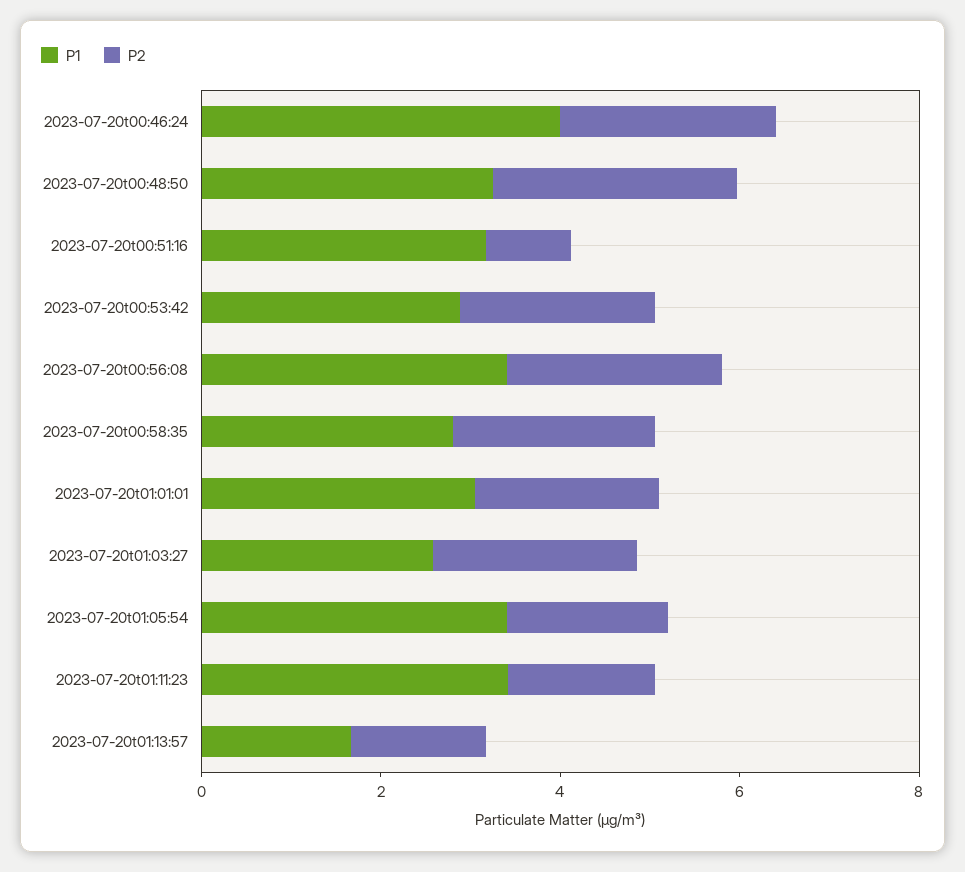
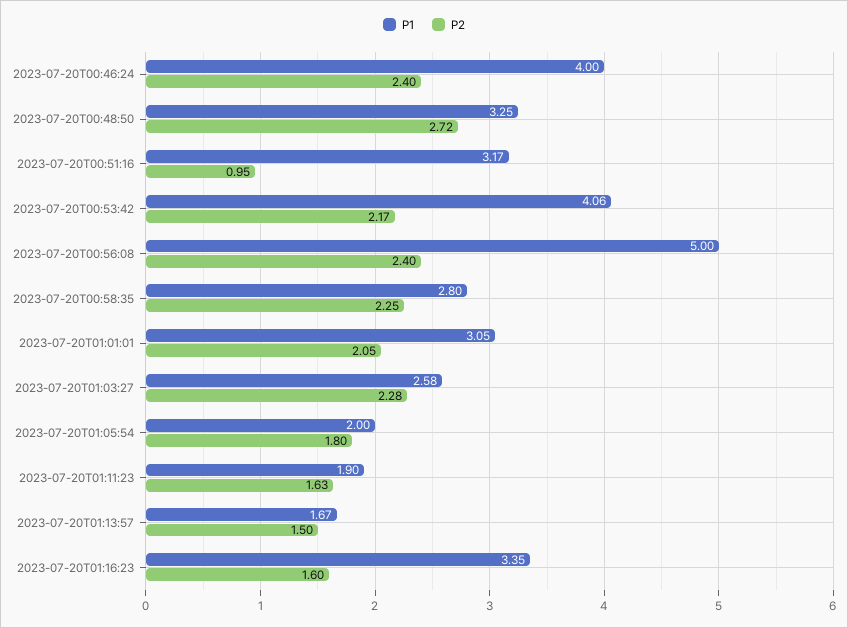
P1, 2023-07-20t00:53:42: 3 -> 4.06
P1, 2023-07-20t00:56:08: 3.5 -> 5
P1, 2023-07-20t01:05:54: 3.5 -> 2
P1, 2023-07-20t01:11:23: 3.5 -> 1.9
P1, 2023-07-20T01:16:23: none -> 3.35
P2, 2023-07-20T01:16:23: none -> 1.6

